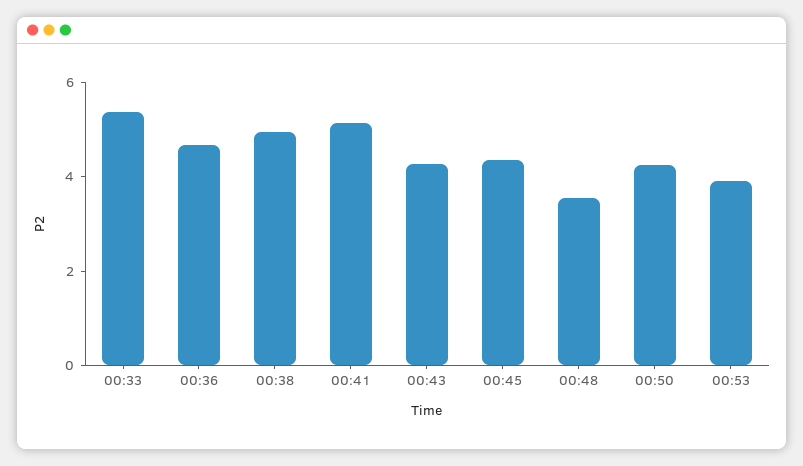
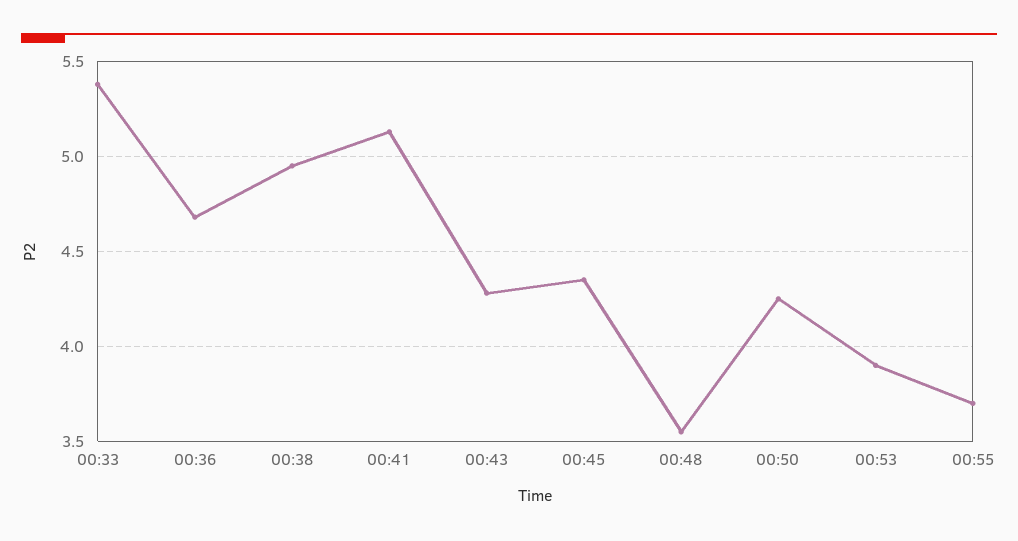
00:55: none -> 3.7

